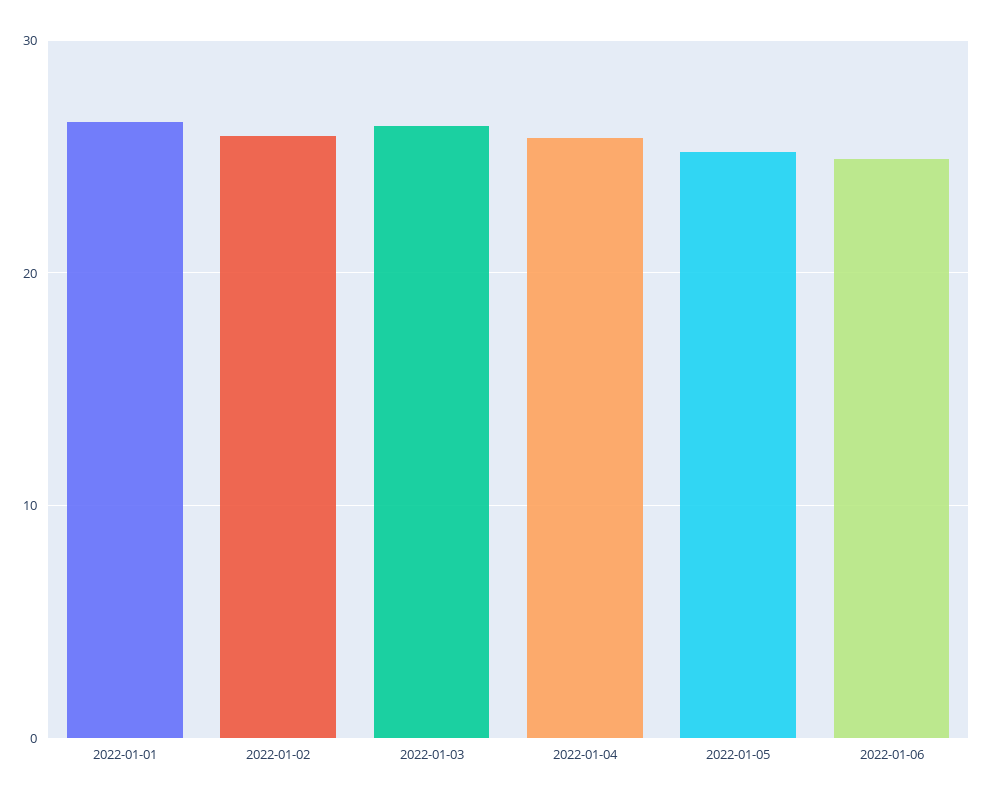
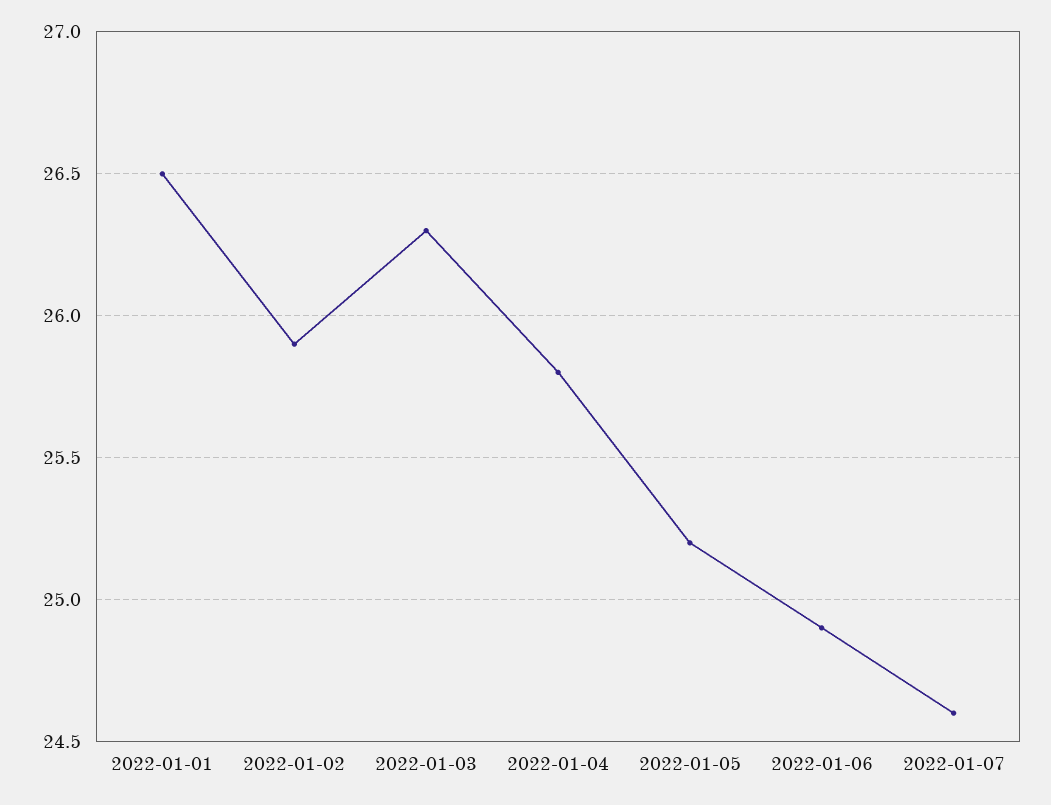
2022-01-07: none -> 24.6

